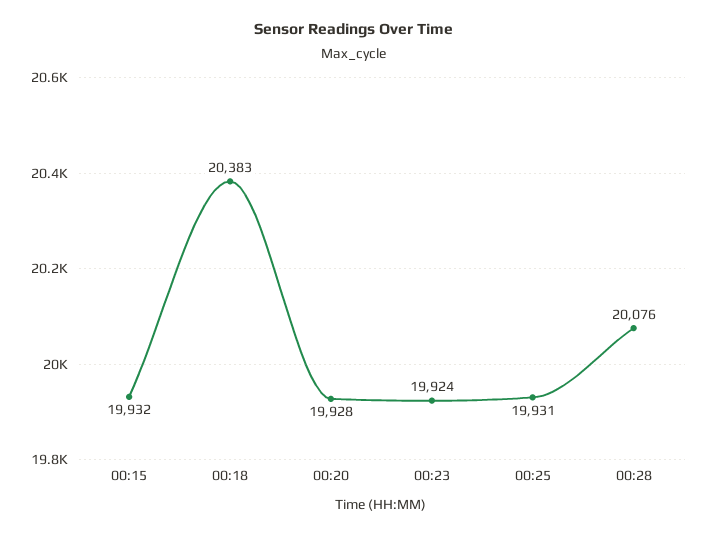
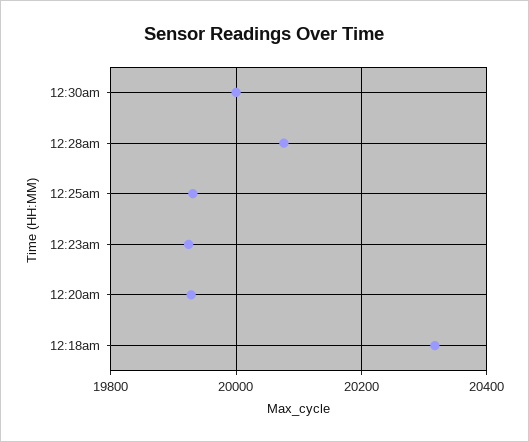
00:15: 19932 -> none
00:18: 20383 -> 20320
12:30am: none -> 20000

